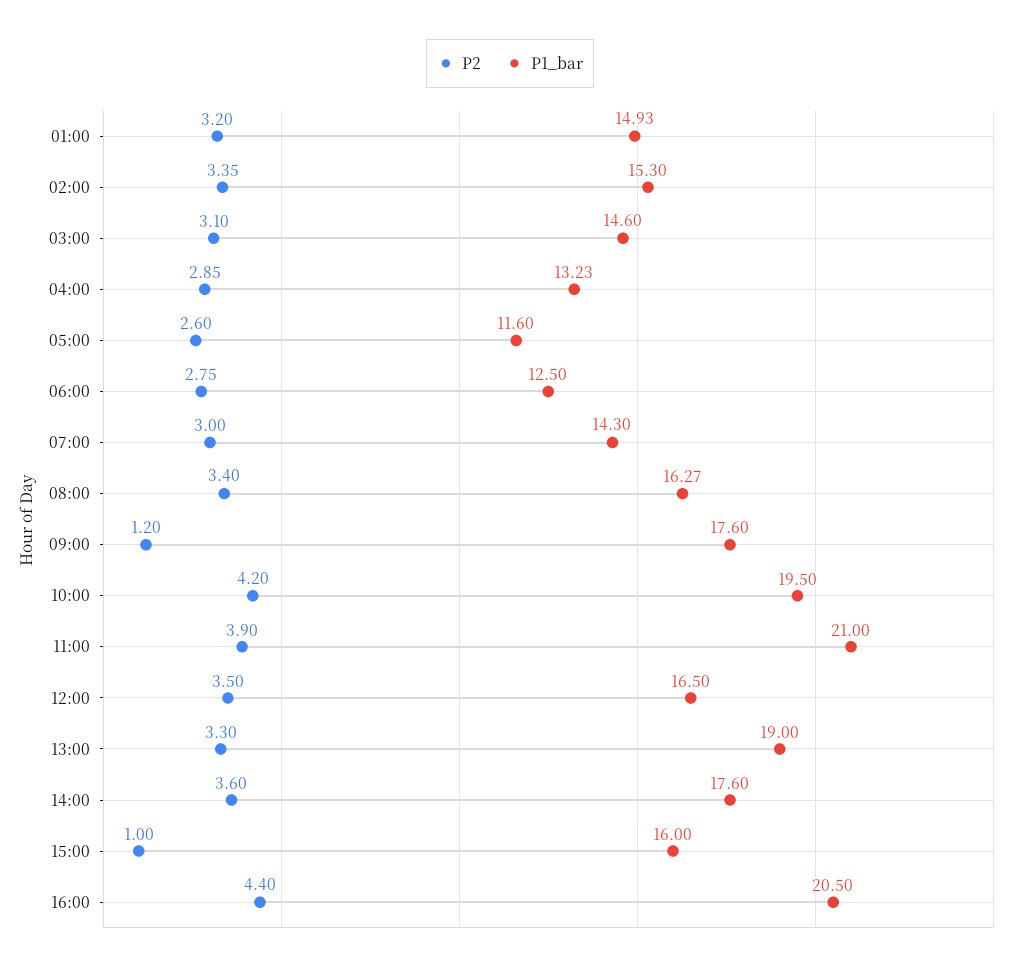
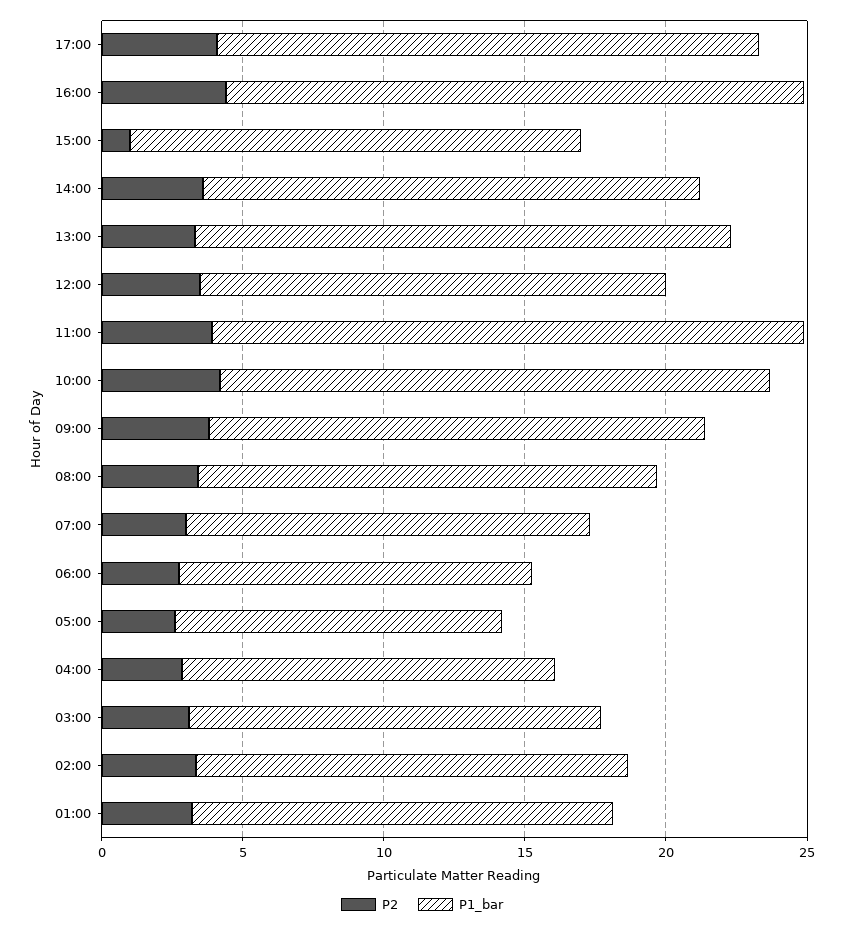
P2, 09:00: 1.2 -> 4
P2, 17:00: none -> 4
P1_bar, 17:00: none -> 19

